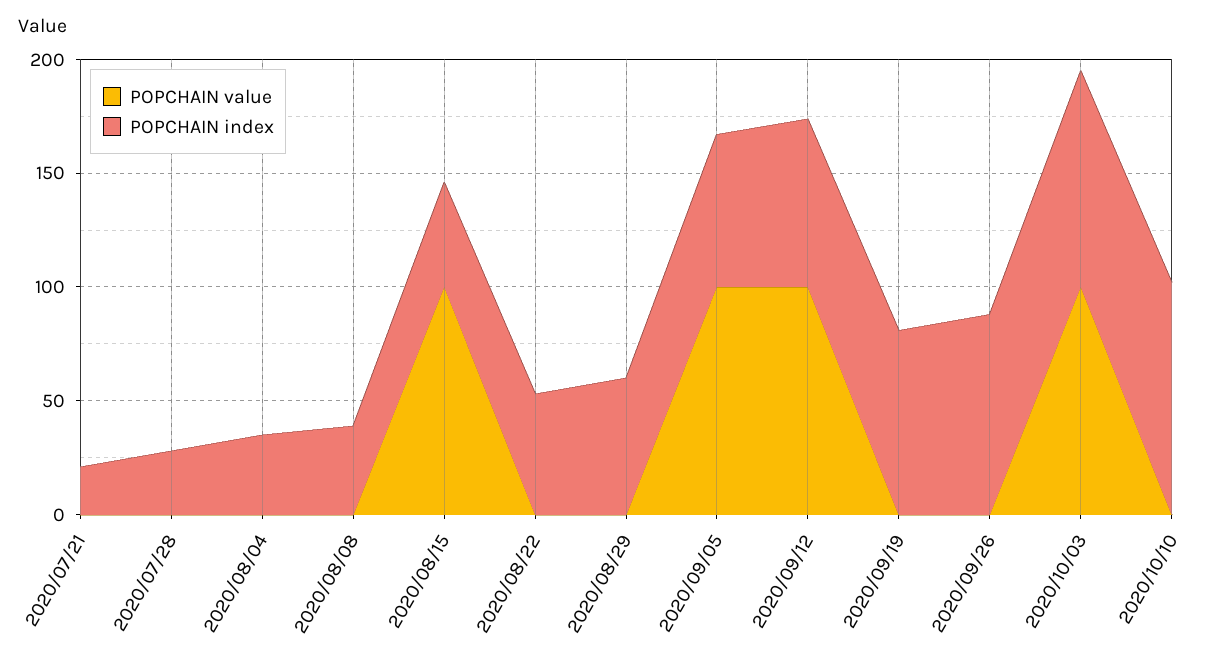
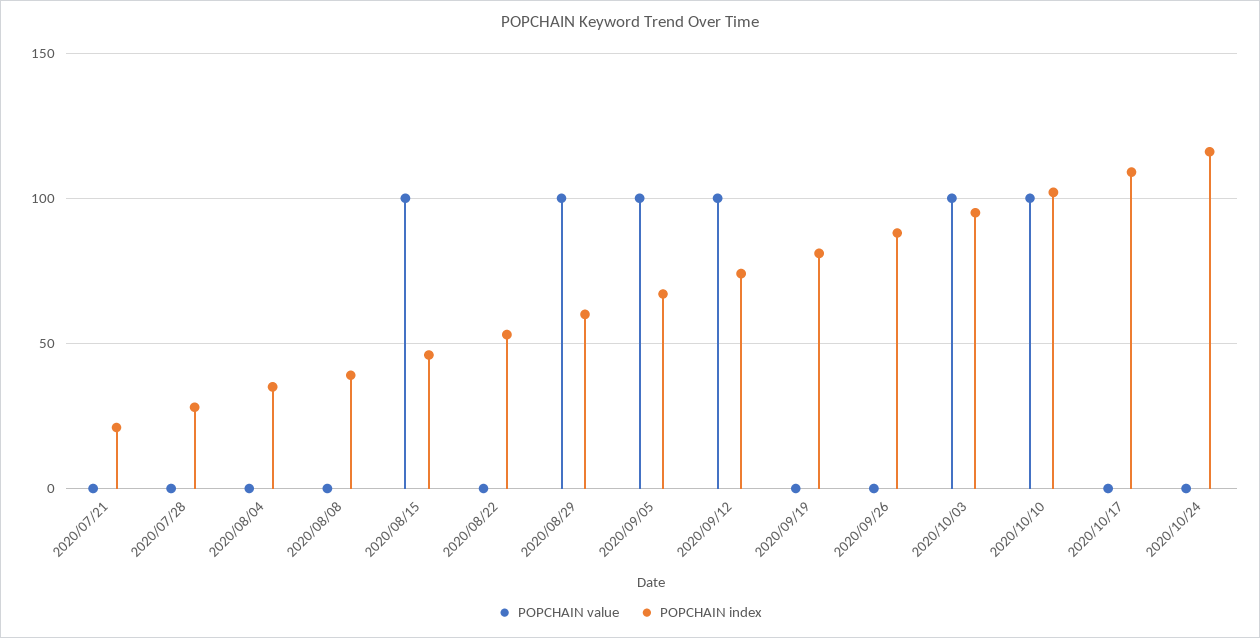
POPCHAIN value, 2020/08/29: 0 -> 100
POPCHAIN value, 2020/10/10: 0 -> 100
POPCHAIN value, 2020/10/17: none -> 0
POPCHAIN index, 2020/10/17: none -> 110
POPCHAIN value, 2020/10/24: none -> 0
POPCHAIN index, 2020/10/24: none -> 115

